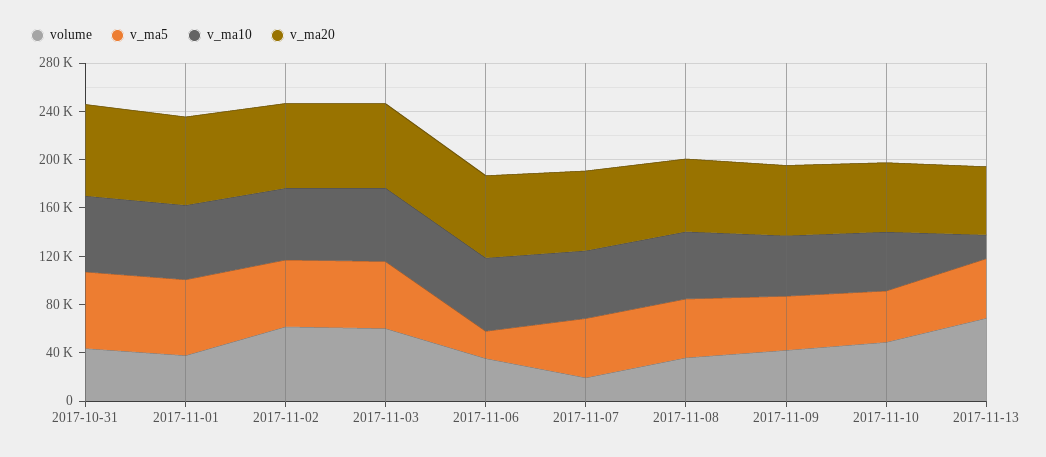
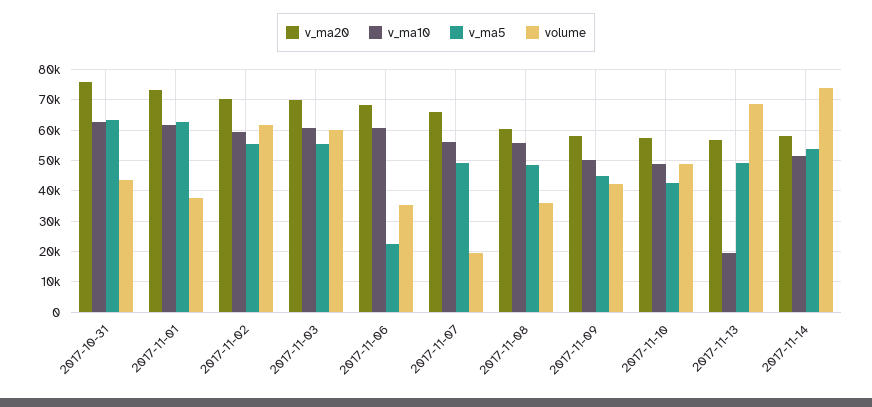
v_ma20, 2017-11-14: none -> 58000
v_ma10, 2017-11-14: none -> 52000
v_ma5, 2017-11-14: none -> 54000
volume, 2017-11-14: none -> 74000

